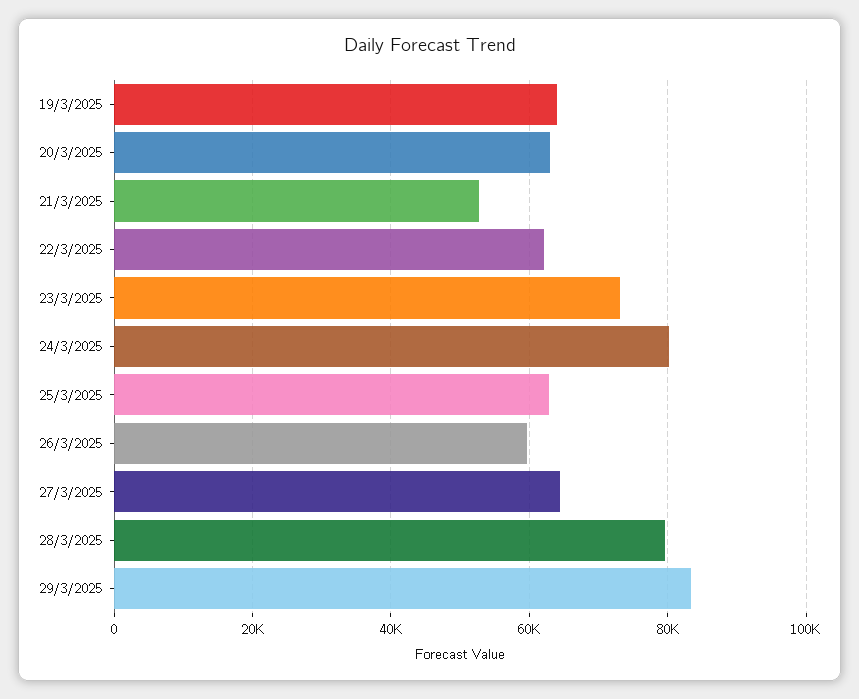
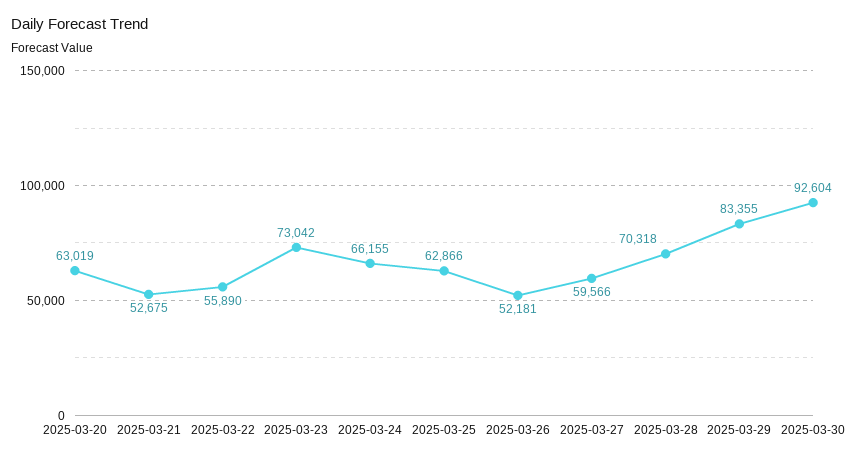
19/3/2025: 64000 -> none
22/3/2025: 62000 -> 55890
24/3/2025: 80000 -> 66155
26/3/2025: 60000 -> 52181
27/3/2025: 64000 -> 59566
28/3/2025: 80000 -> 70318
2025-03-30: none -> 92604

